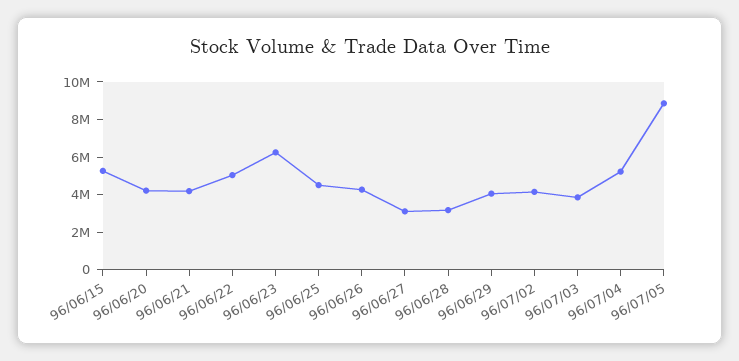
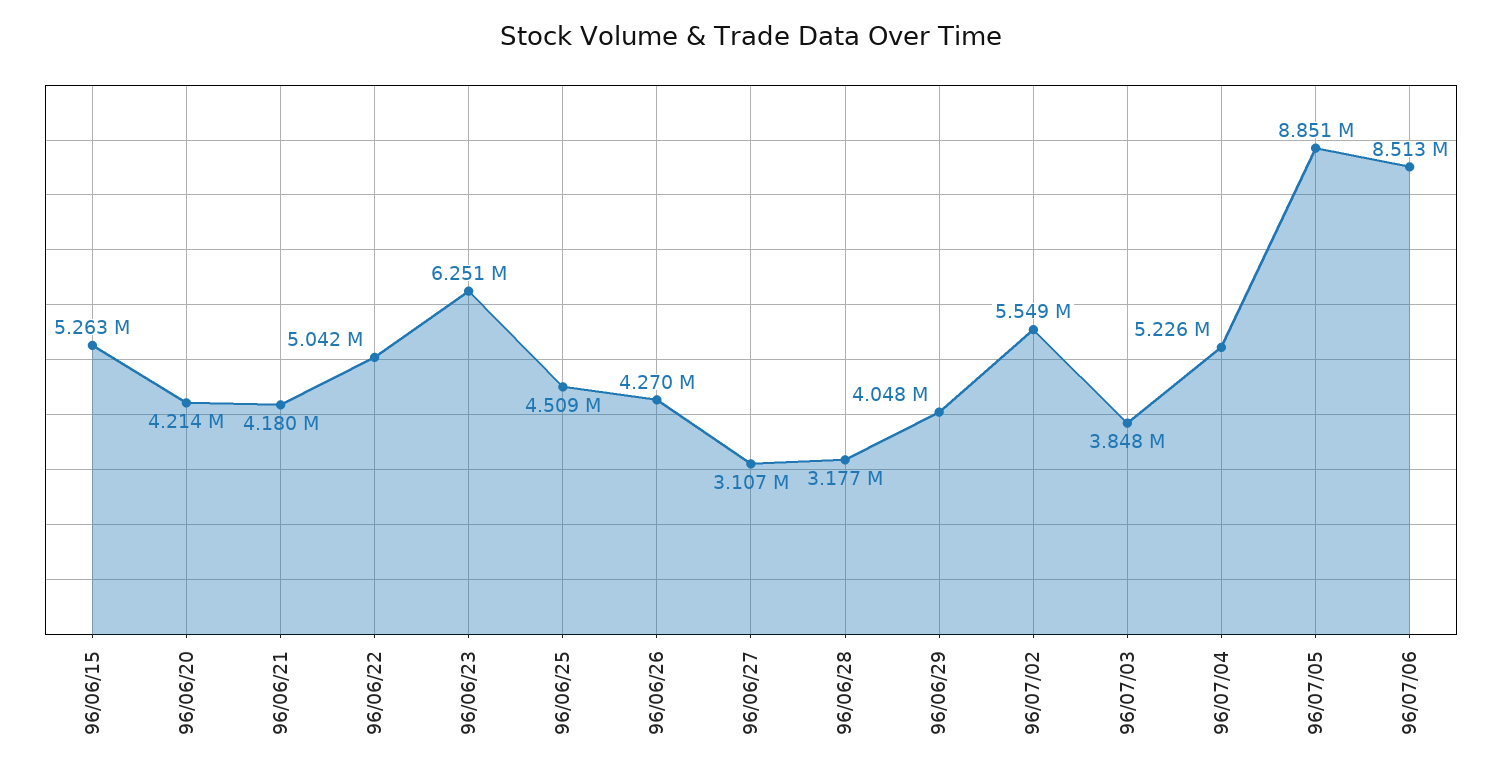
96/07/02: 4000000 -> 5549000
96/07/06: none -> 8513000

